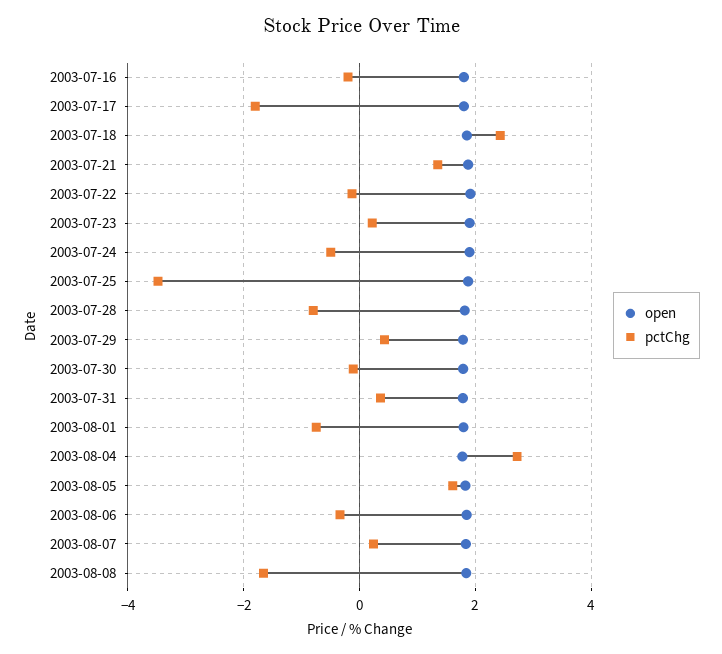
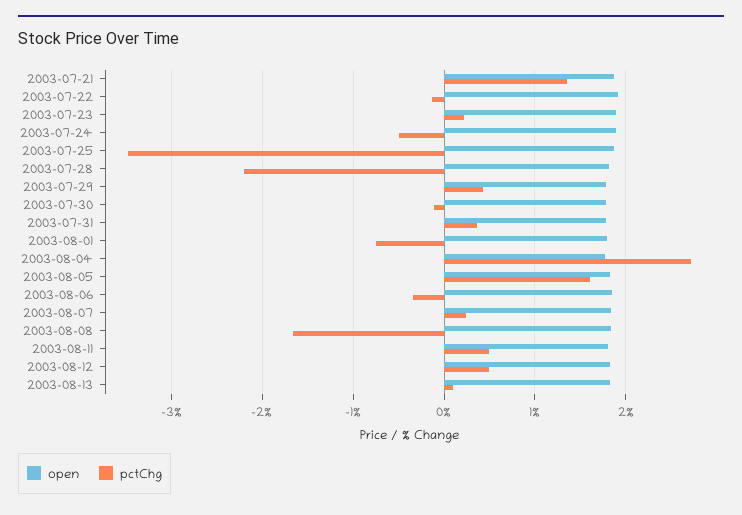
open, 2003-07-16: 1.8 -> none
pctChg, 2003-07-16: -0.2 -> none
open, 2003-07-17: 1.8 -> none
pctChg, 2003-07-17: -1.8 -> none
open, 2003-07-18: 1.8 -> none
pctChg, 2003-07-18: 2.4 -> none
pctChg, 2003-07-28: -0.8 -> -2.2
open, 2003-08-11: none -> 1.8
pctChg, 2003-08-11: none -> 0.5
open, 2003-08-12: none -> 1.8
pctChg, 2003-08-12: none -> 0.5
open, 2003-08-13: none -> 1.8
pctChg, 2003-08-13: none -> 0.1

